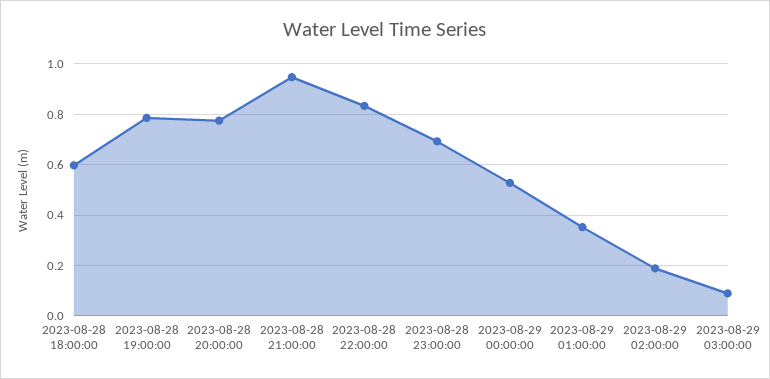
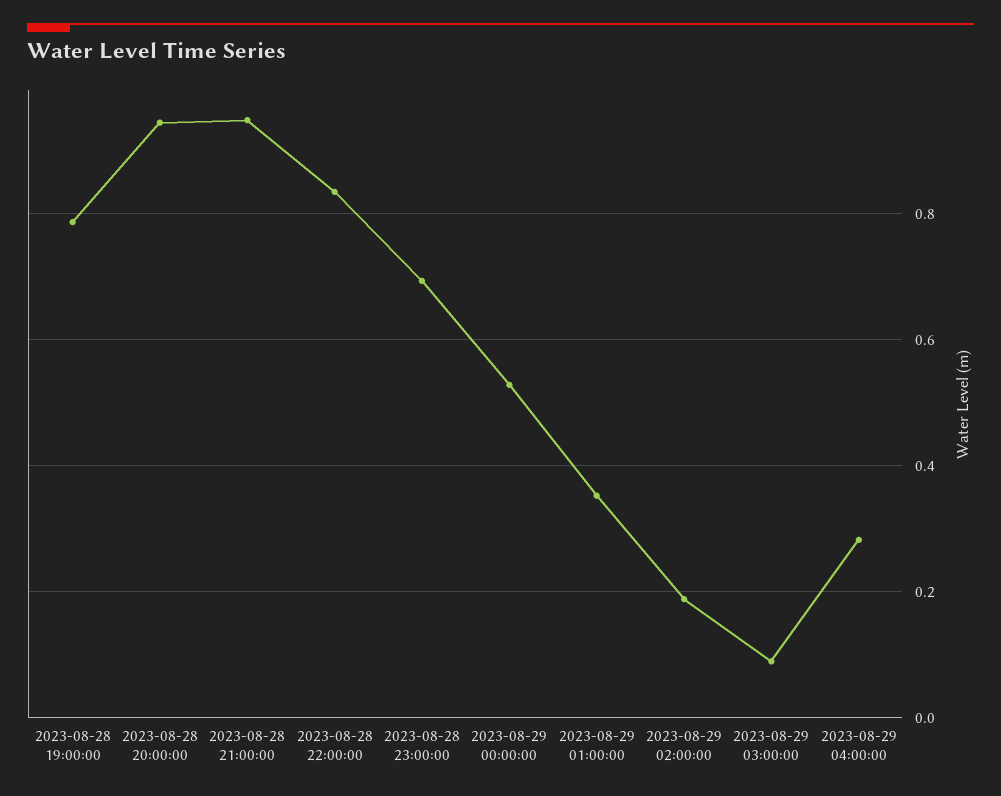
2023-08-28 18:00:00: 0.6 -> none
2023-08-28 20:00:00: 0.775 -> 0.94
2023-08-29 04:00:00: none -> 0.28

